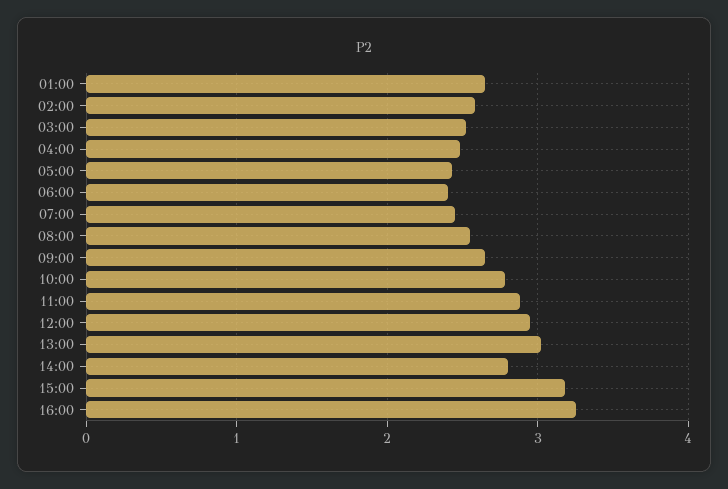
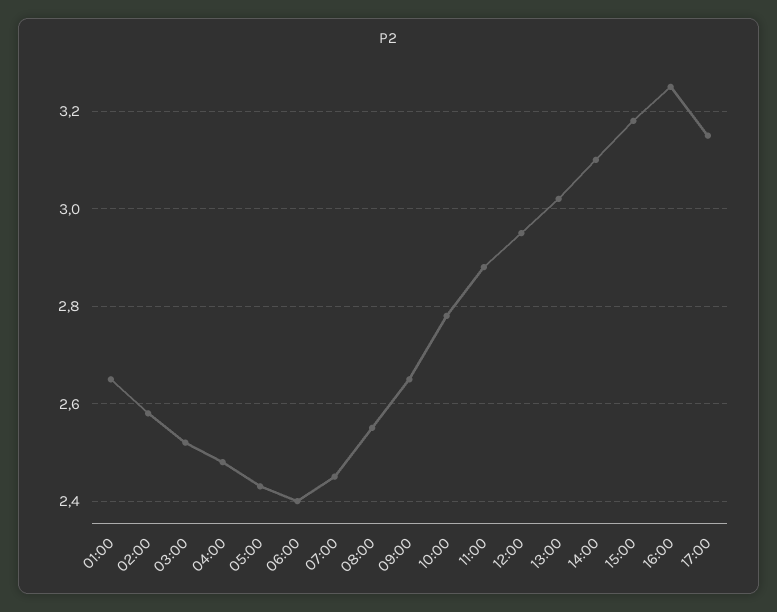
14:00: 2.8 -> 3.1
17:00: none -> 3.15

